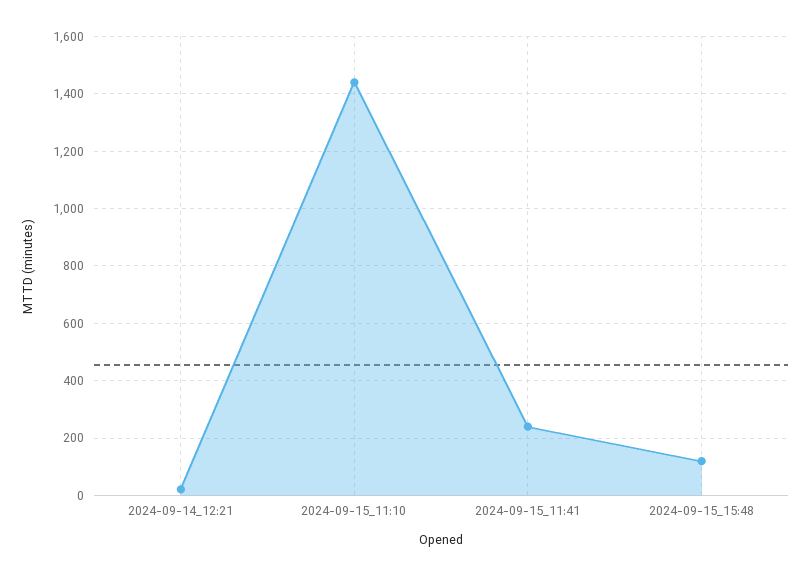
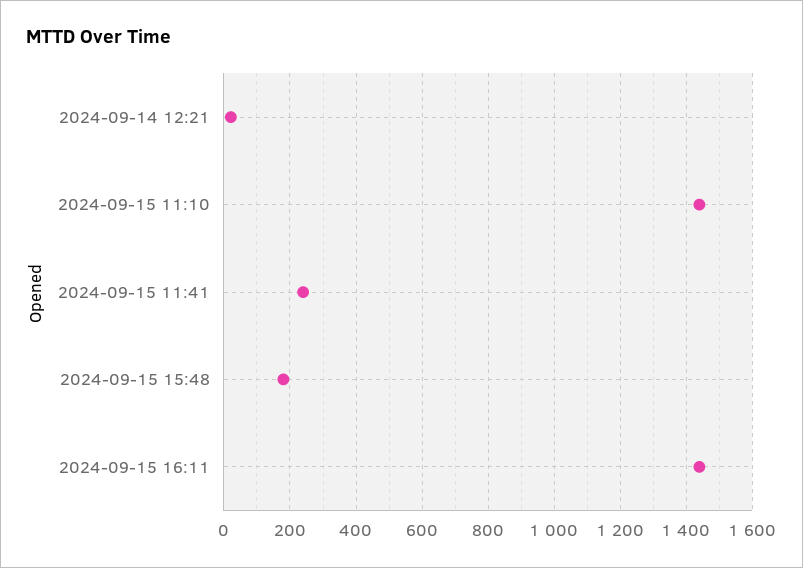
2024-09-15_15:48: 125 -> 180
2024-09-15 16:11: none -> 1440

